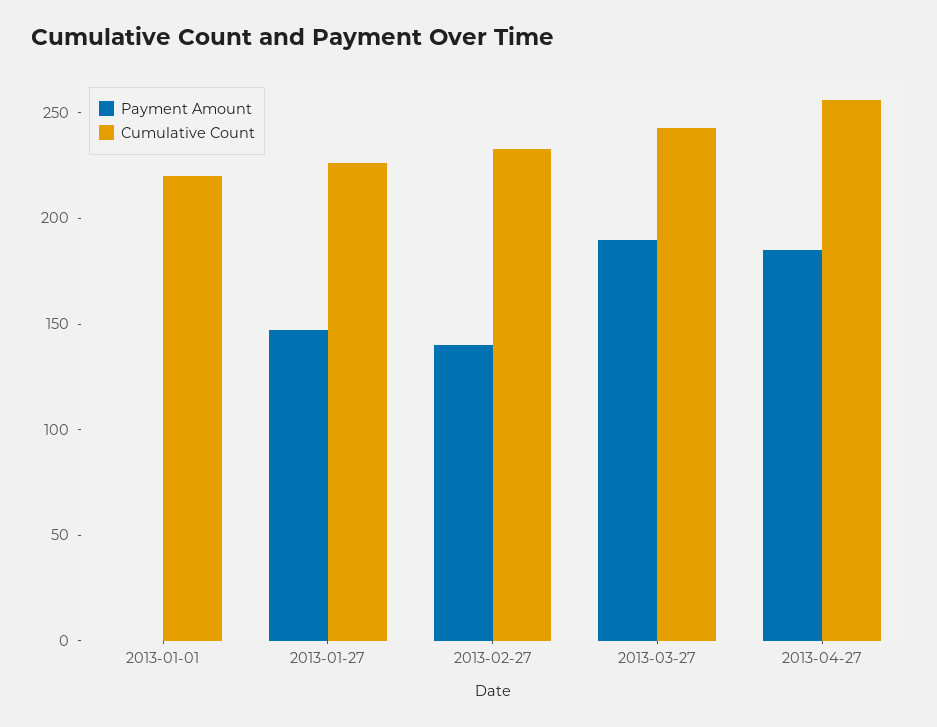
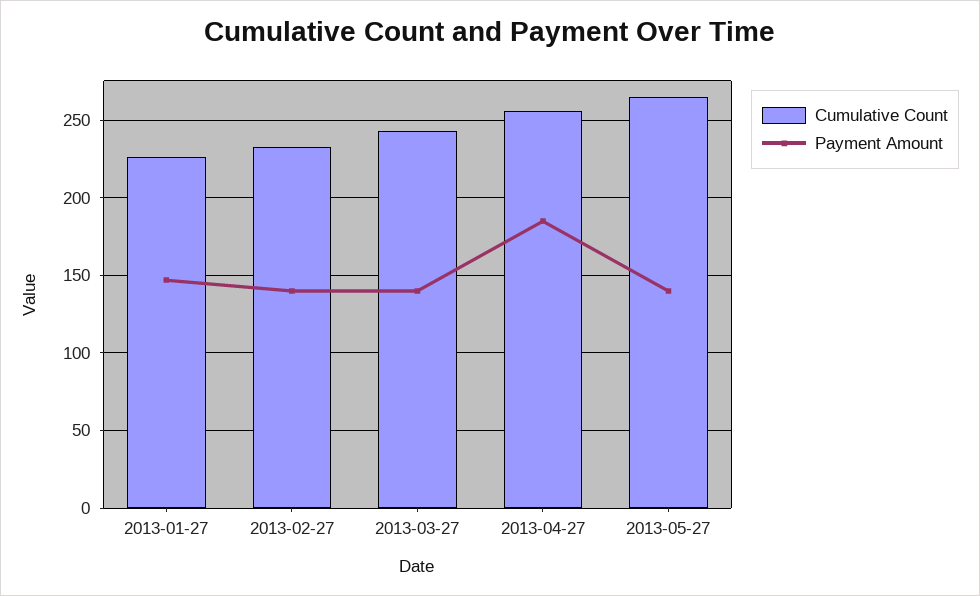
Payment Amount, 2013-01-01: 0 -> none
Cumulative Count, 2013-01-01: 220 -> none
Payment Amount, 2013-03-27: 190 -> 140
Cumulative Count, 2013-05-27: none -> 265
Payment Amount, 2013-05-27: none -> 140

